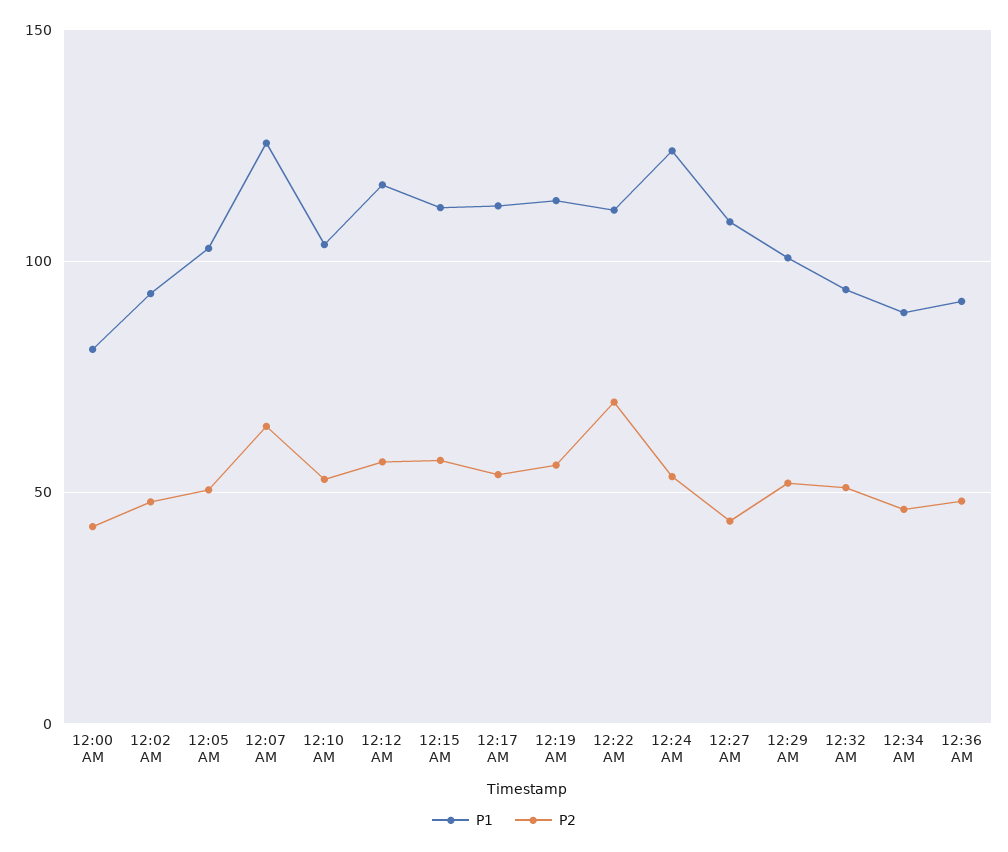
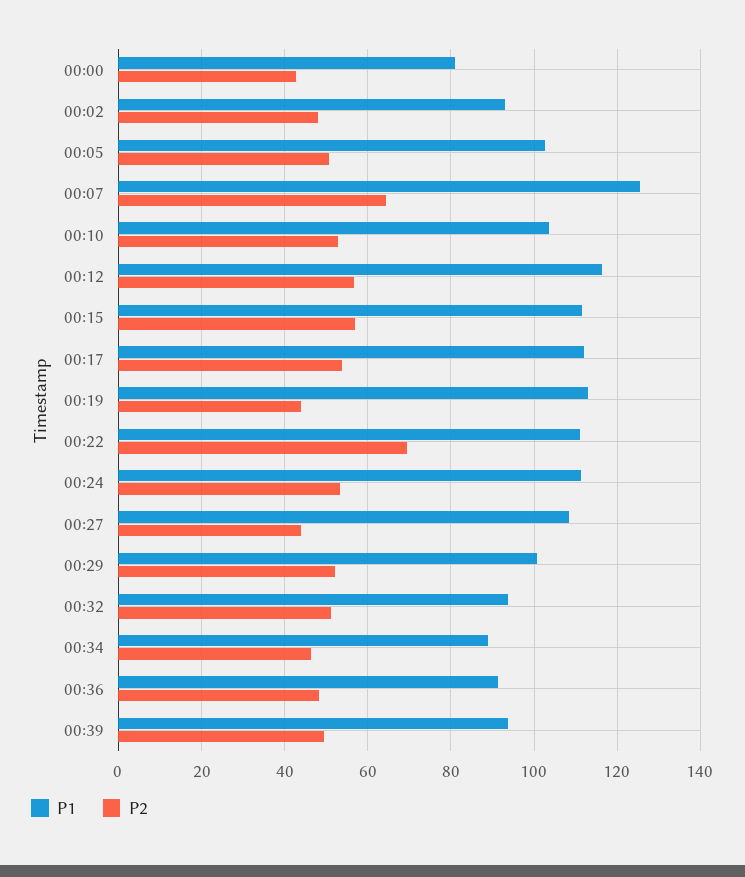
P2, 12:19 AM: 55 -> 44
P1, 12:24 AM: 125 -> 112
P1, 00:39: none -> 94
P2, 00:39: none -> 50

